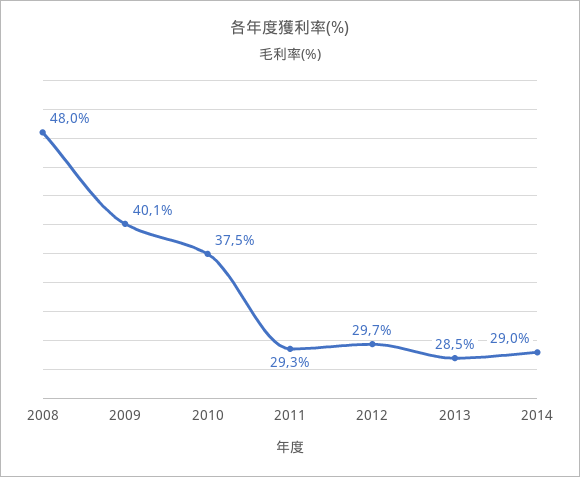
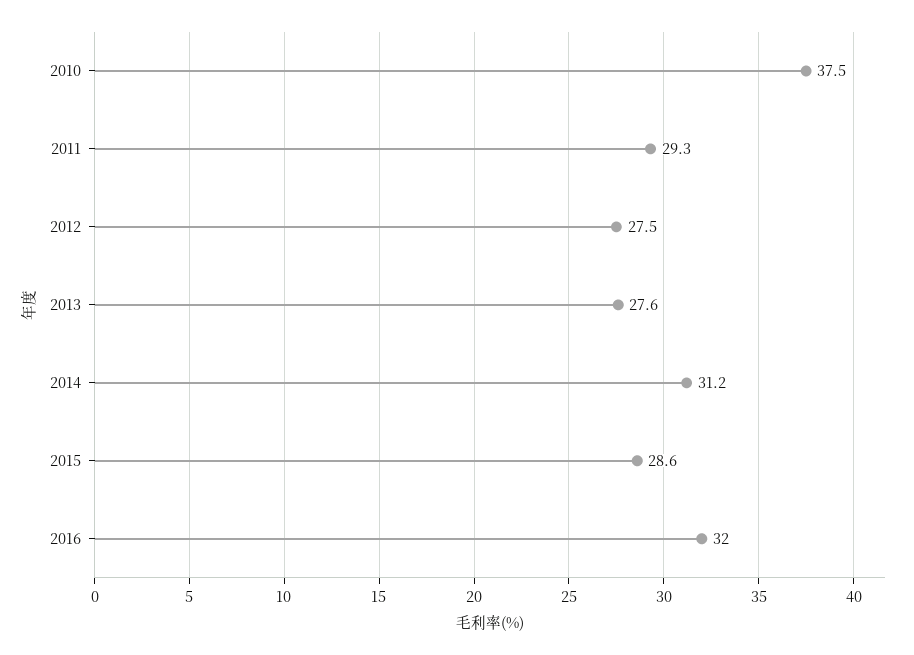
2008: 48 -> none
2009: 40.1 -> none
2012: 29.7 -> 27.5
2013: 28.5 -> 27.6
2014: 29 -> 31.2
2015: none -> 28.6
2016: none -> 32

